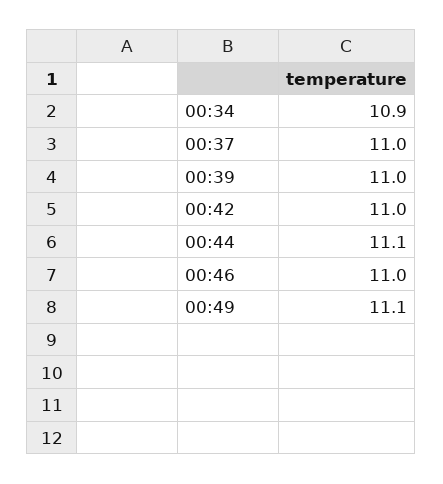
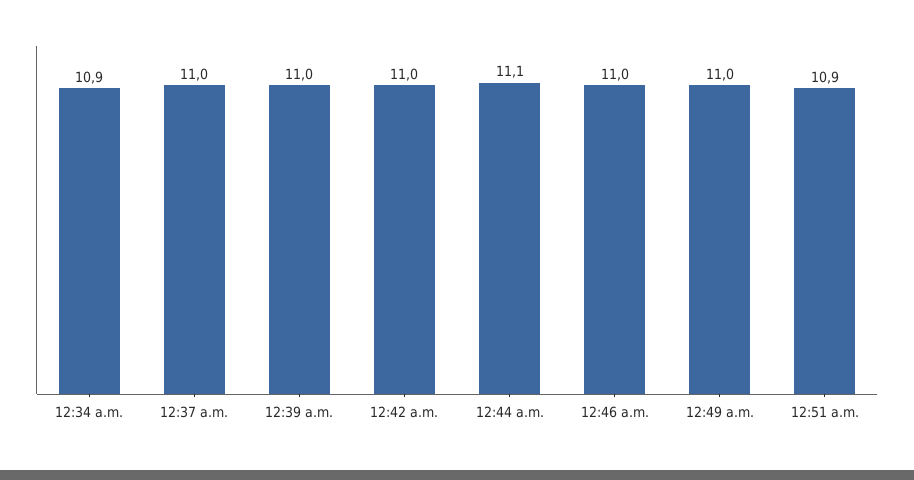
00:49: 11.1 -> 11
12:51 a.m.: none -> 10.9

